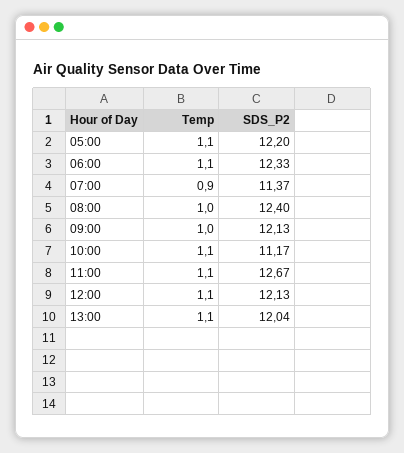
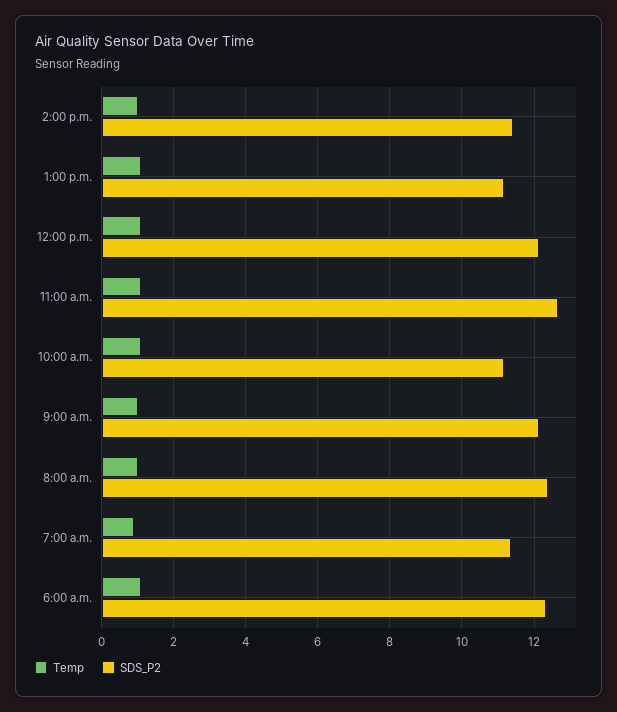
Temp, 05:00: 1.1 -> none
SDS_P2, 05:00: 12.2 -> none
SDS_P2, 13:00: 12.04 -> 11.2
Temp, 2:00 p.m.: none -> 1
SDS_P2, 2:00 p.m.: none -> 11.4

